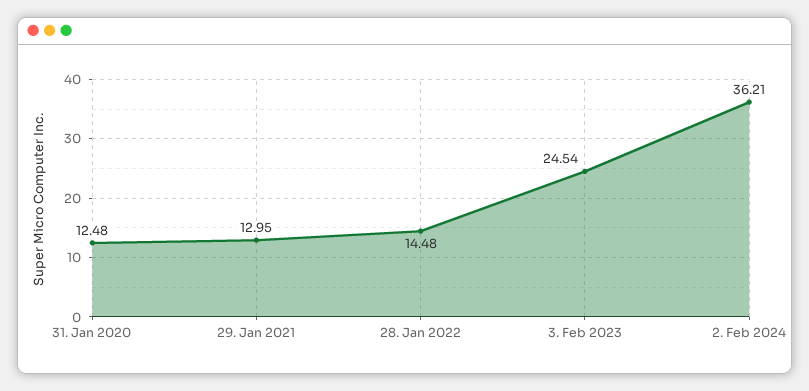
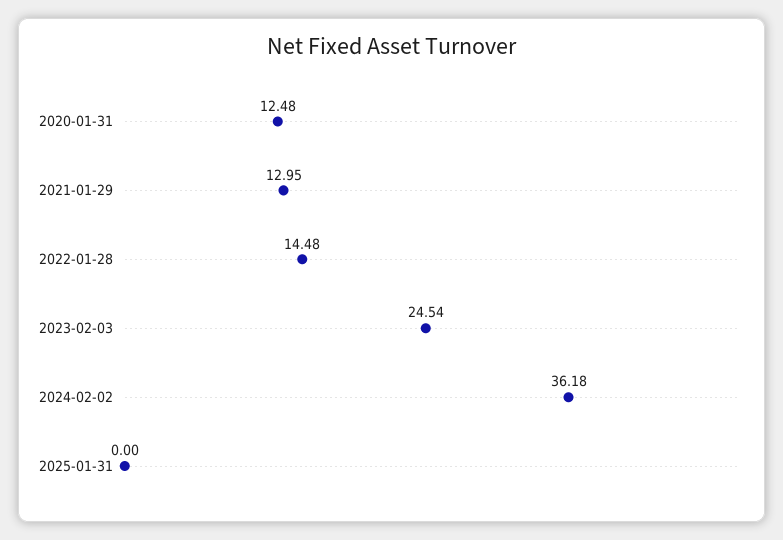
2. Feb 2024: 36.21 -> 36.18
2025-01-31: none -> 0

